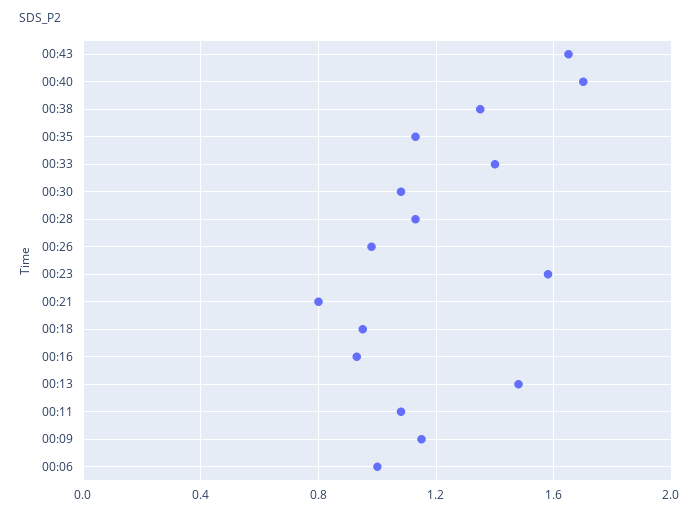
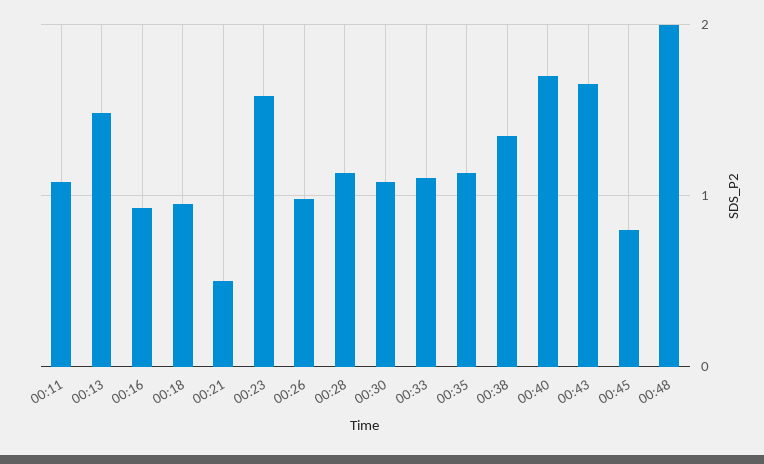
00:33: 1.4 -> 1.1
00:21: 0.8 -> 0.5
00:09: 1.15 -> none
00:06: 1 -> none
00:45: none -> 0.8
00:48: none -> 2

